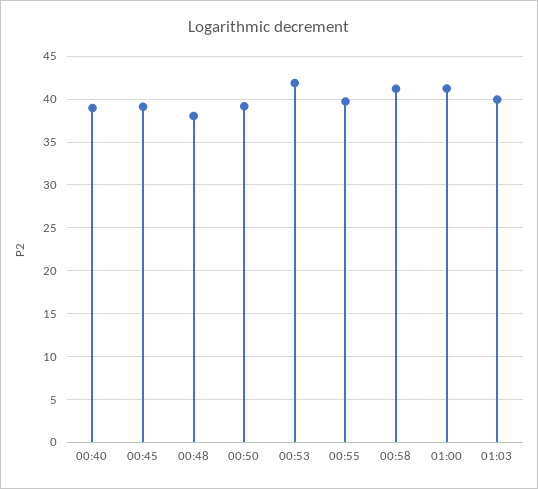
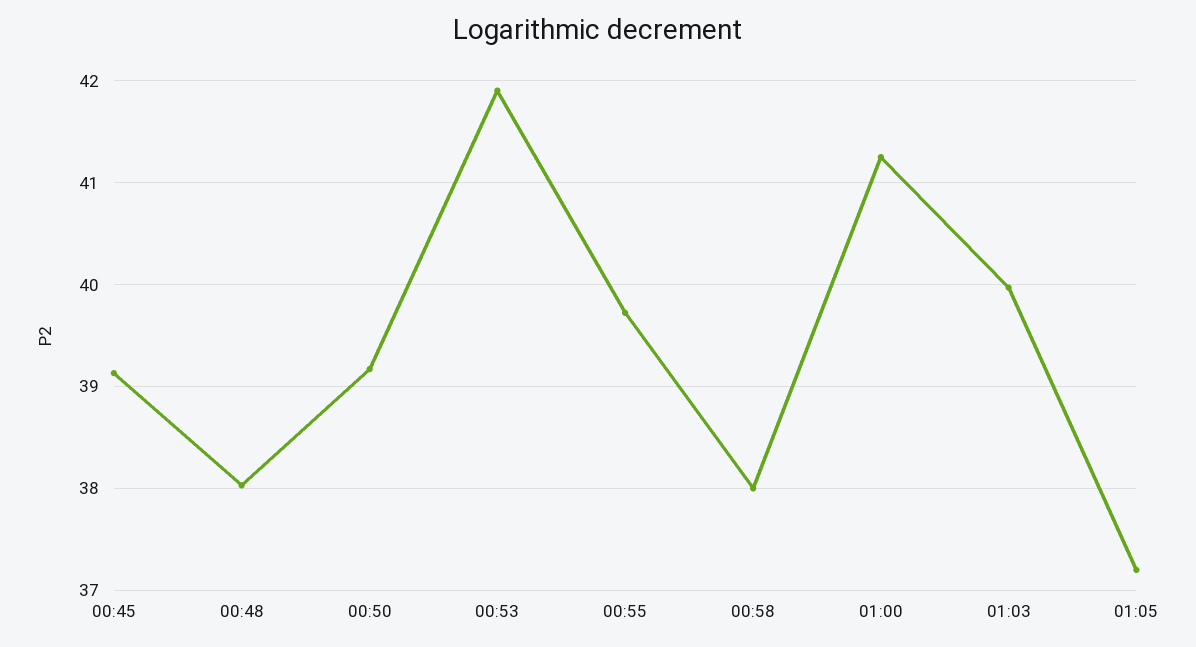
00:40: 39 -> none
00:58: 41 -> 38
01:05: none -> 37.2

